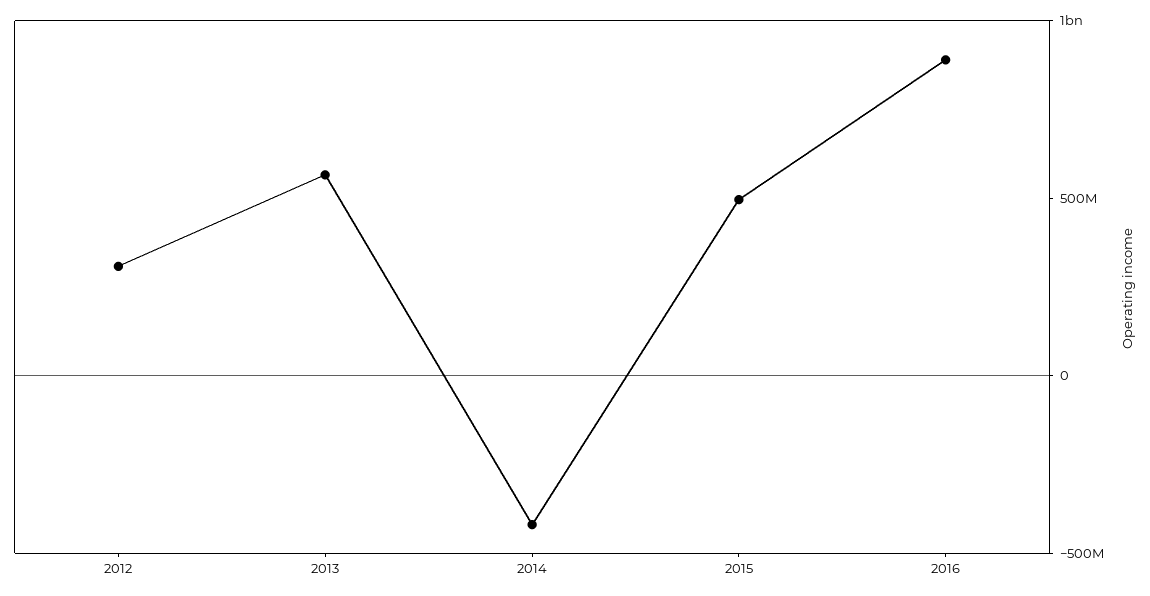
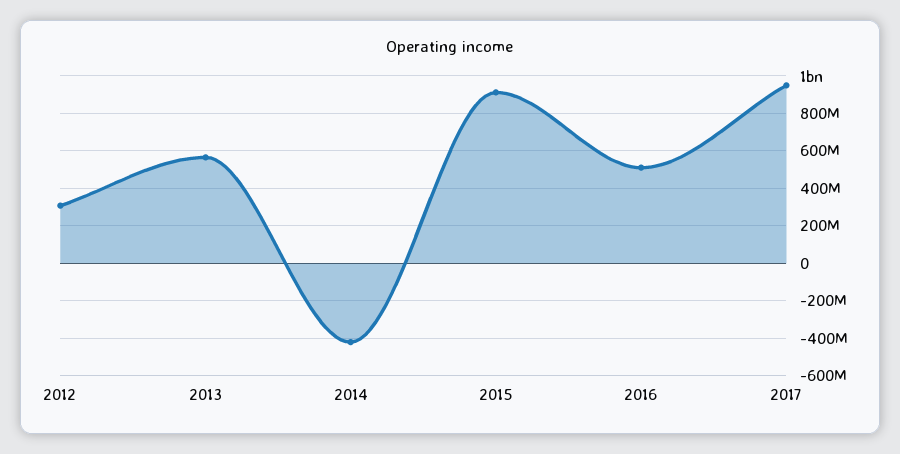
2015: 500000000 -> 900000000
2016: 900000000 -> 500000000
2017: none -> 950000000

